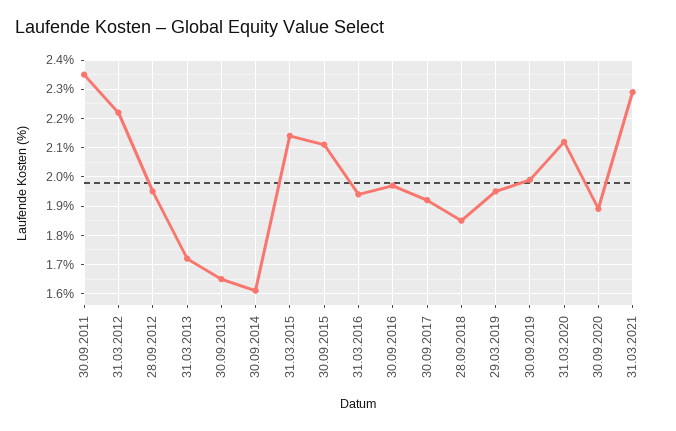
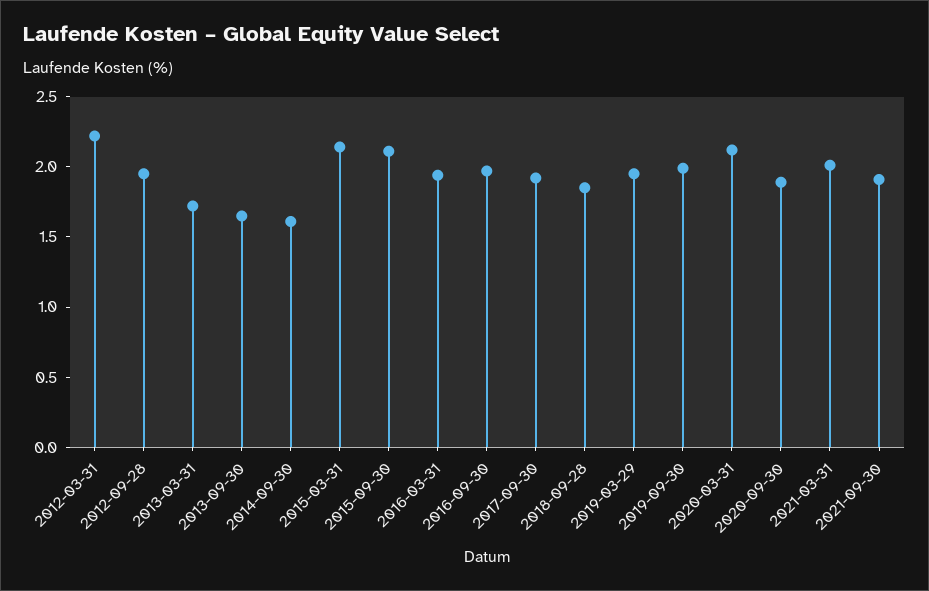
30.09.2011: 2.35 -> none
31.03.2021: 2.3 -> 2
2021-09-30: none -> 1.9

